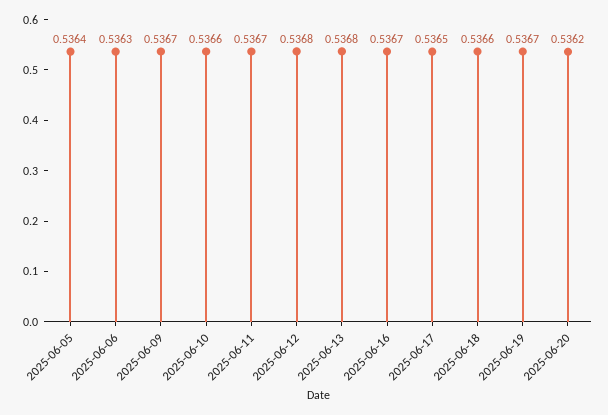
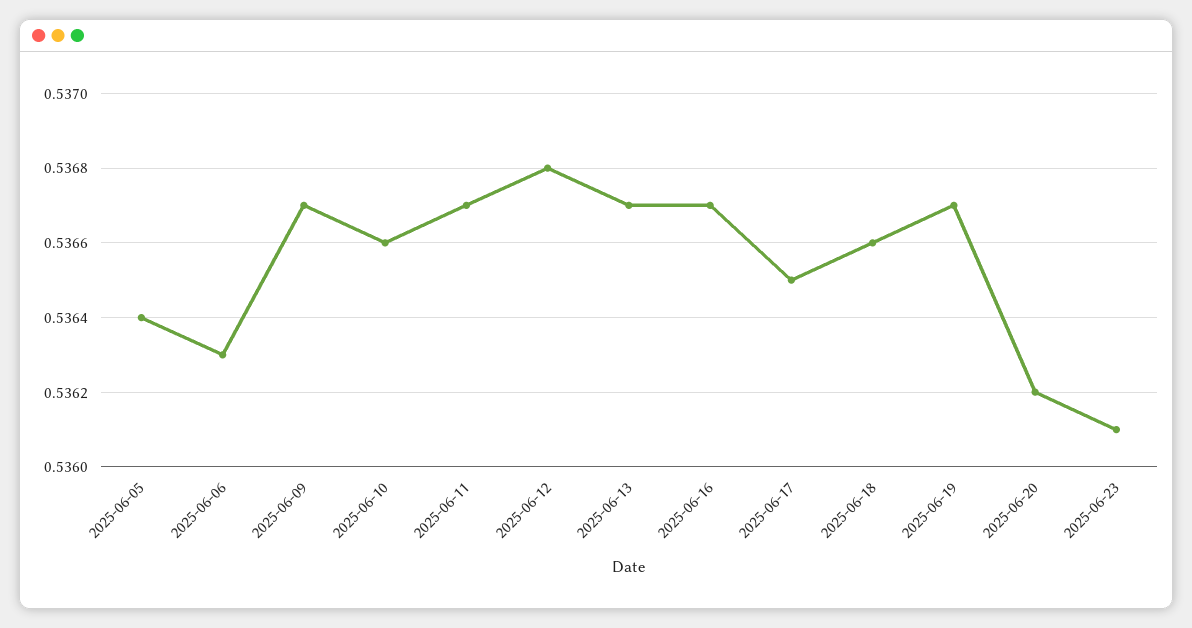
2025-06-13: 0.5368 -> 0.5367
2025-06-23: none -> 0.5361

